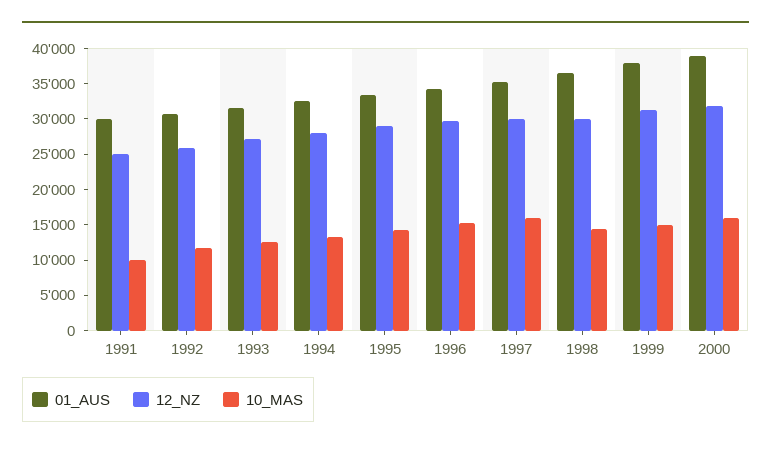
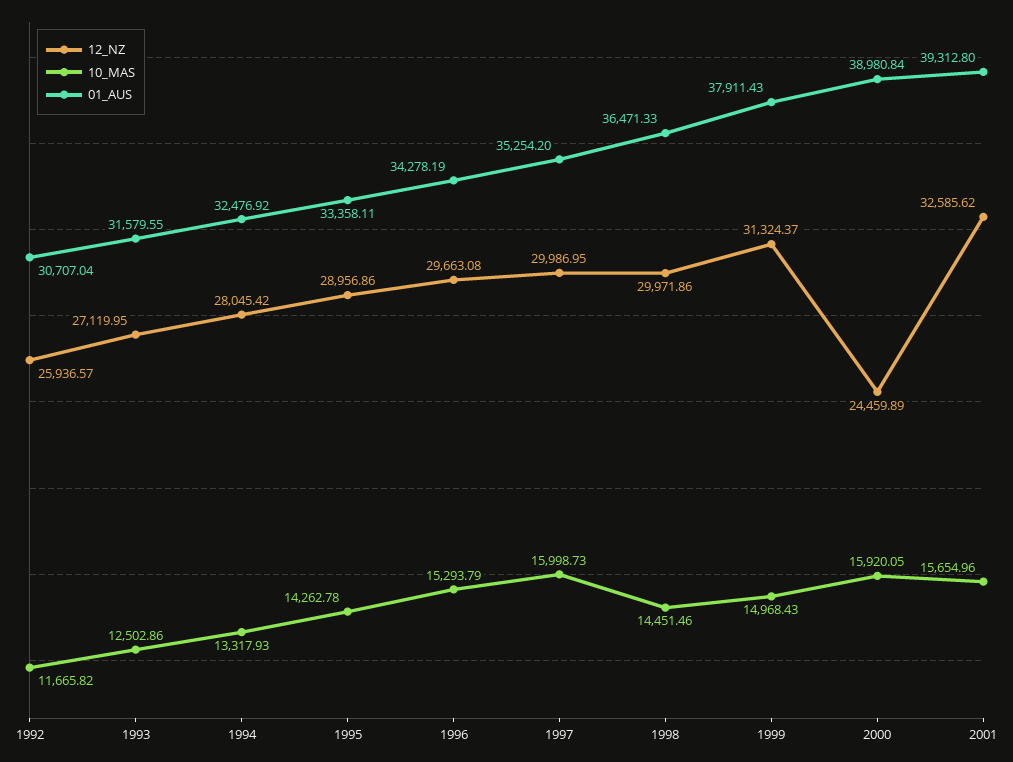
01_AUS, 1991: 30000 -> none
12_NZ, 1991: 25000 -> none
10_MAS, 1991: 10000 -> none
12_NZ, 2000: 32500 -> 24459.89
12_NZ, 2001: none -> 32585.62
10_MAS, 2001: none -> 15654.96
01_AUS, 2001: none -> 39312.8

